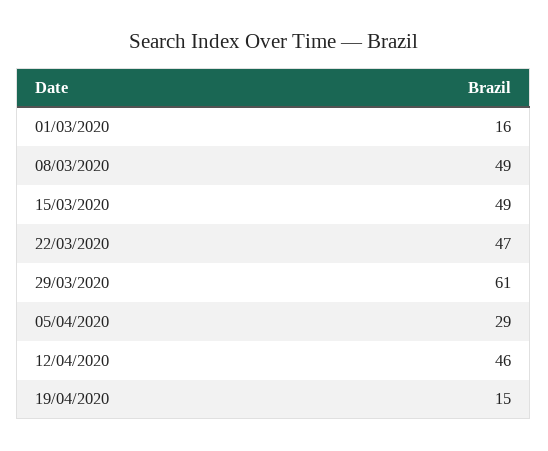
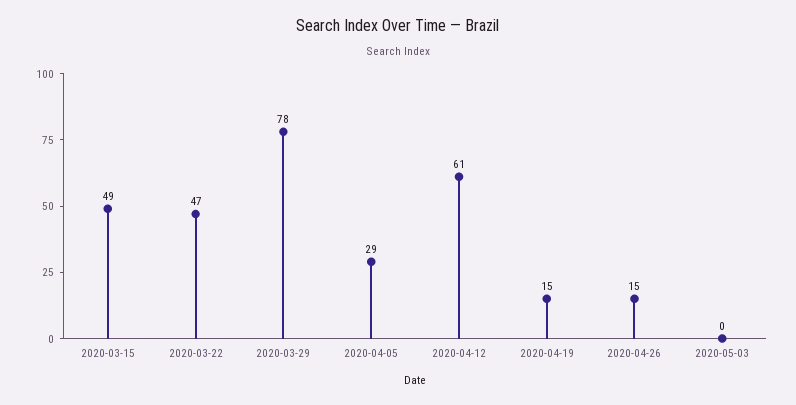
01/03/2020: 16 -> none
08/03/2020: 49 -> none
29/03/2020: 61 -> 78
12/04/2020: 46 -> 61
2020-04-26: none -> 15
2020-05-03: none -> 0

